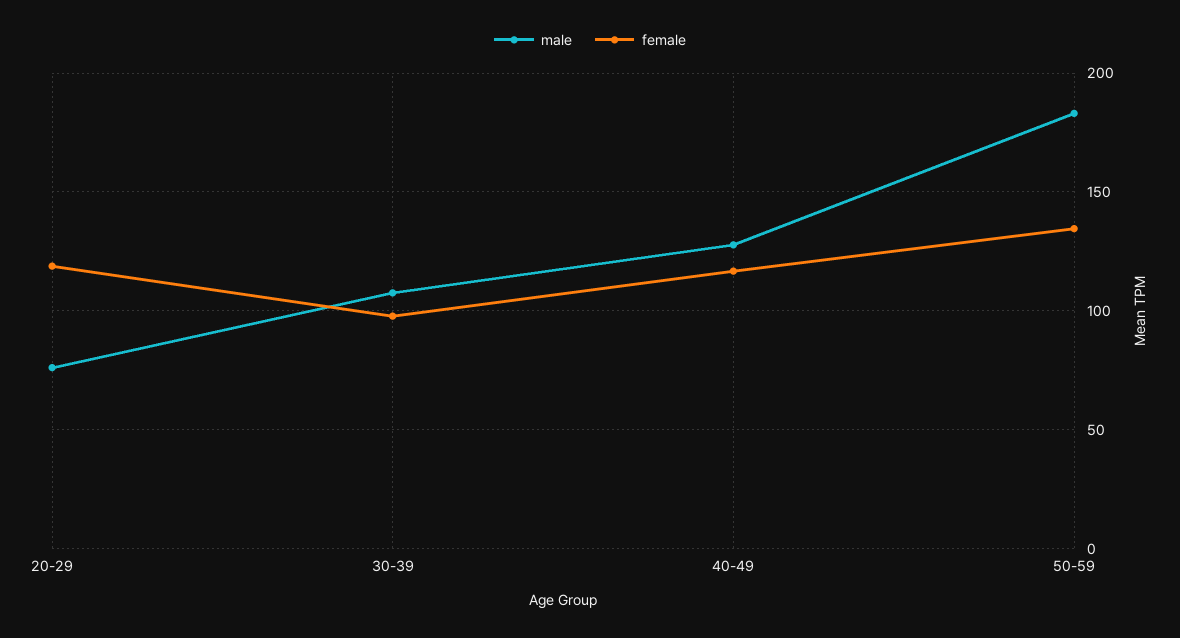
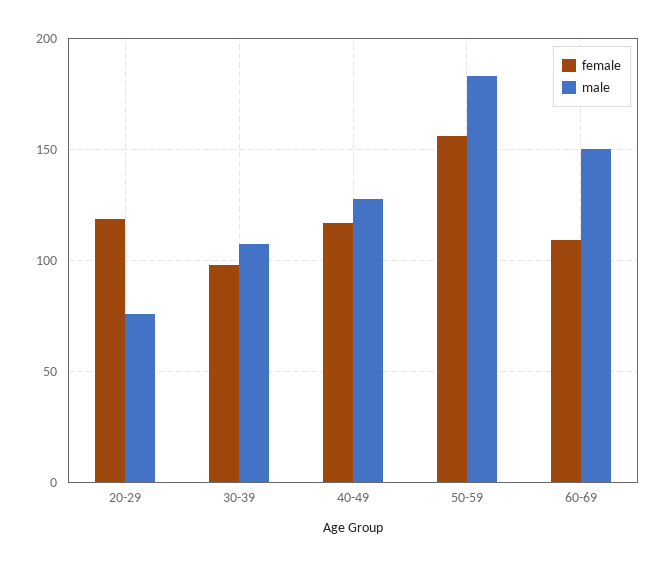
female, 50-59: 135 -> 155
female, 60-69: none -> 110
male, 60-69: none -> 150

